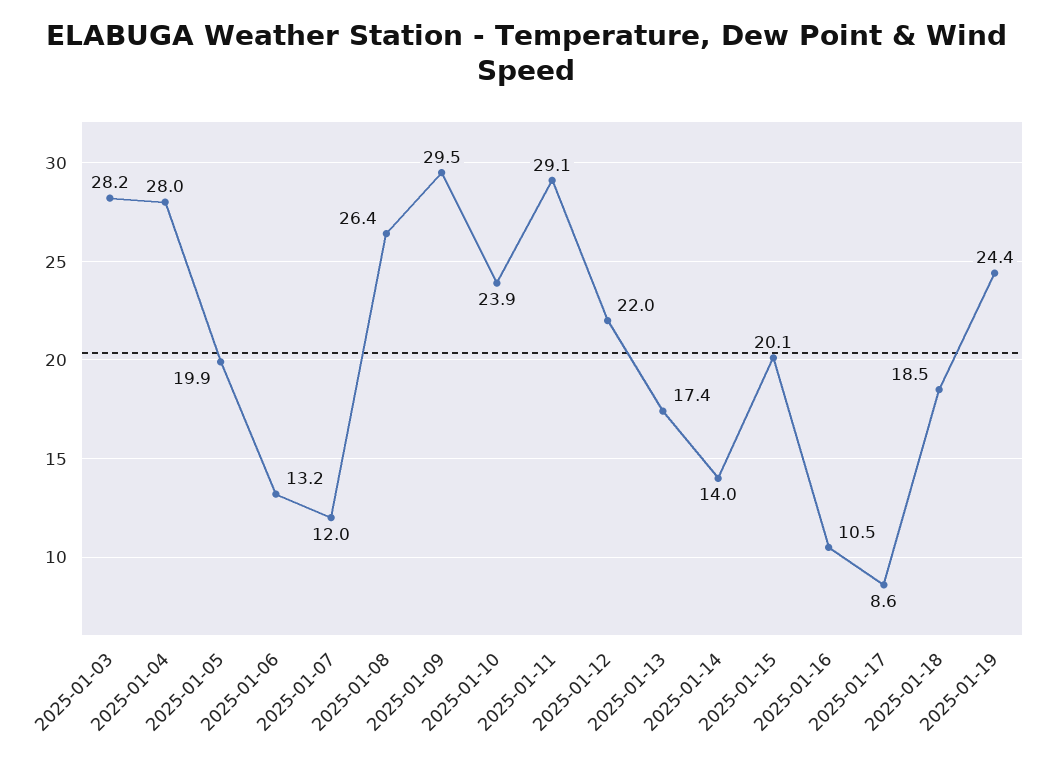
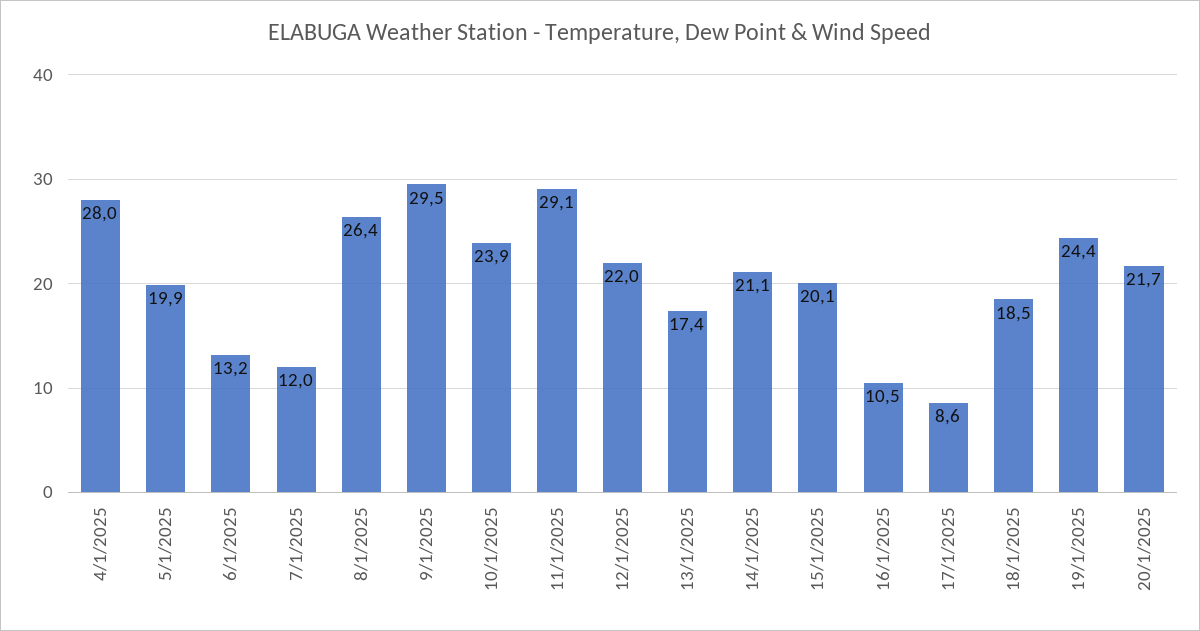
2025-01-03: 28.2 -> none
2025-01-14: 14 -> 21.1
20/1/2025: none -> 21.7

